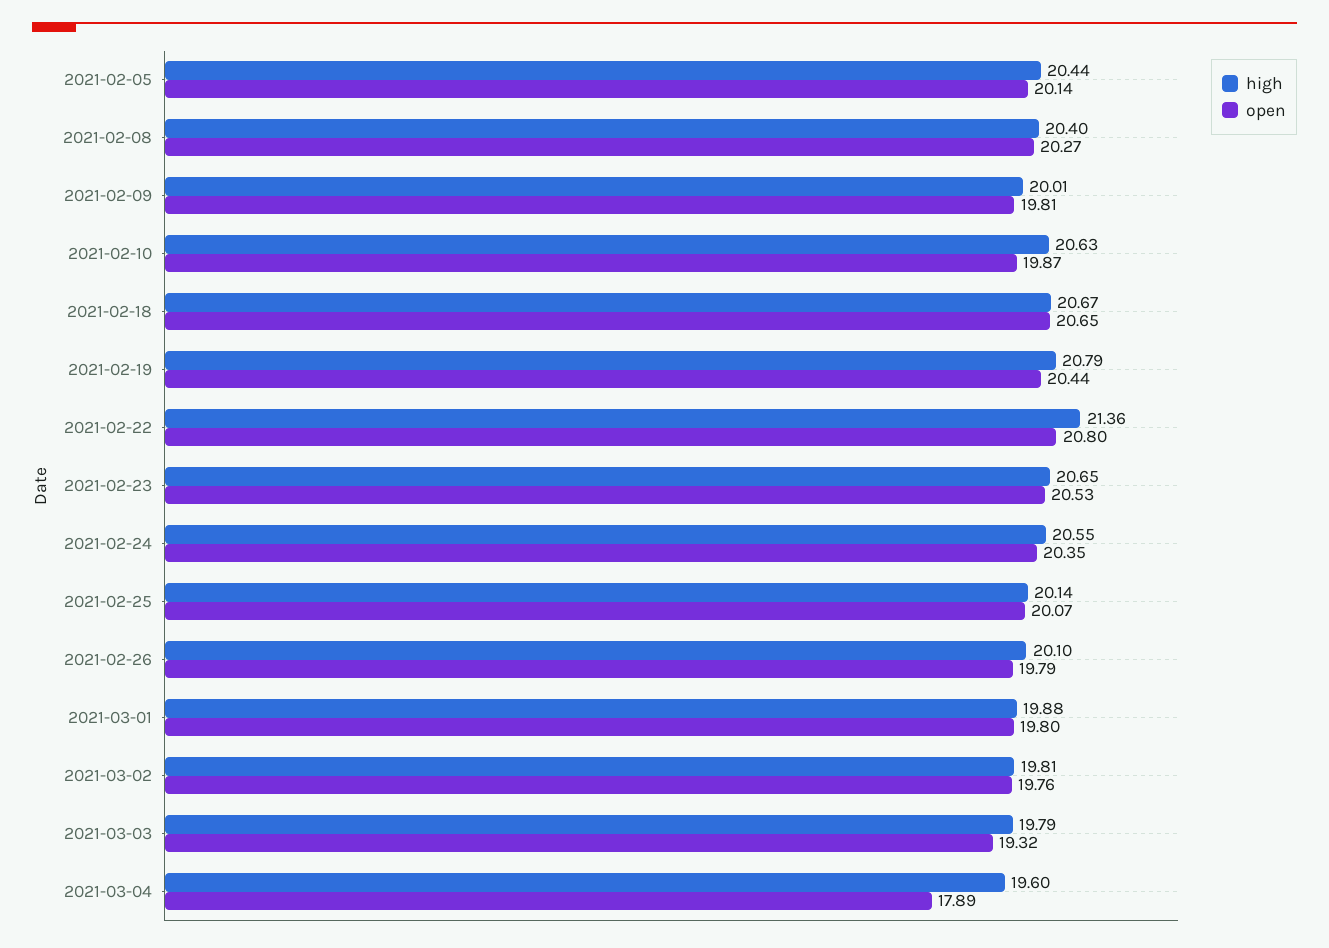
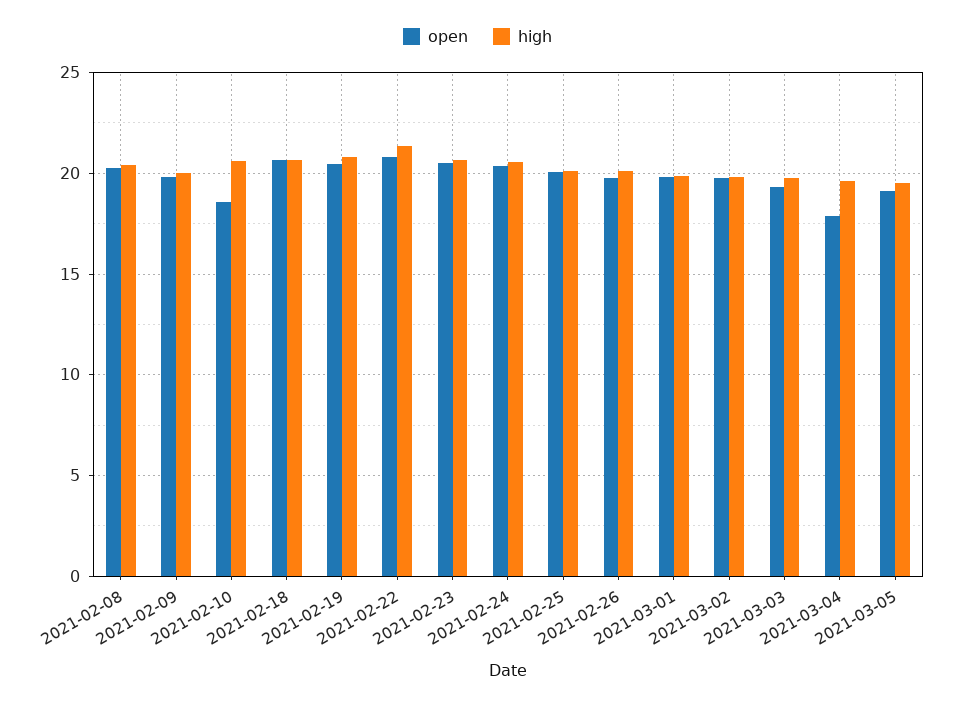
high, 2021-02-05: 20.44 -> none
open, 2021-02-05: 20.14 -> none
open, 2021-02-10: 19.87 -> 18.5
open, 2021-03-05: none -> 19
high, 2021-03-05: none -> 19.5

